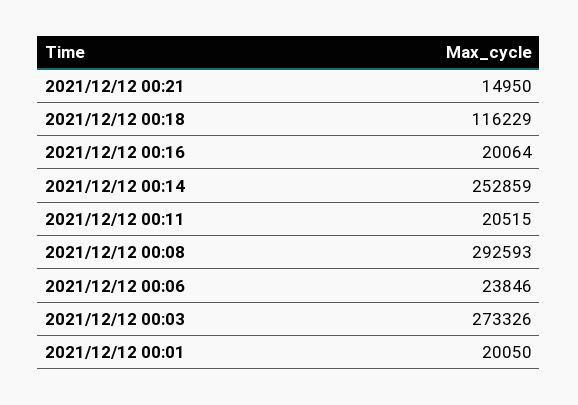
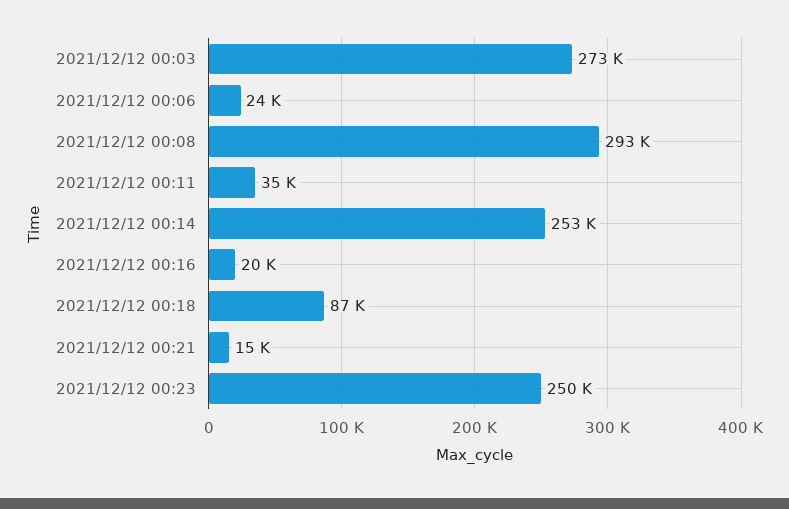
2021/12/12 00:18: 116229 -> 87000
2021/12/12 00:11: 20515 -> 35000
2021/12/12 00:01: 20050 -> none
2021/12/12 00:23: none -> 250000

